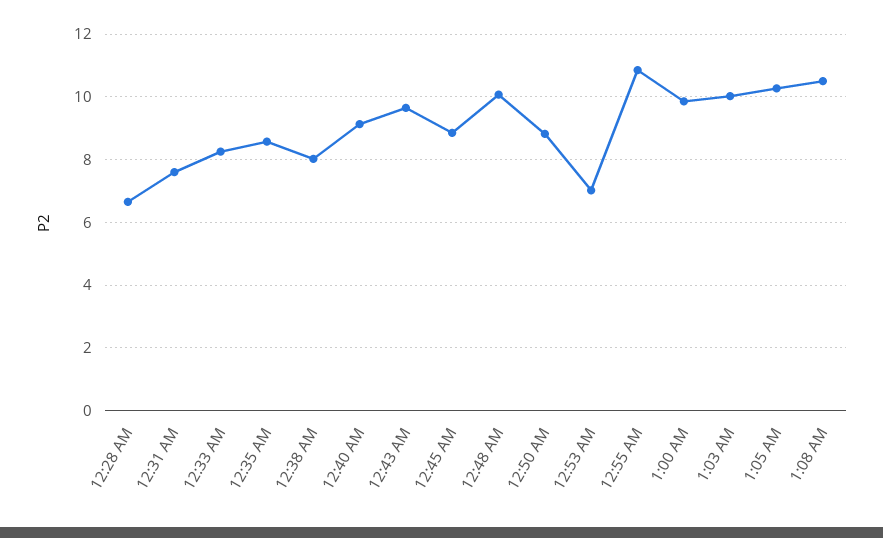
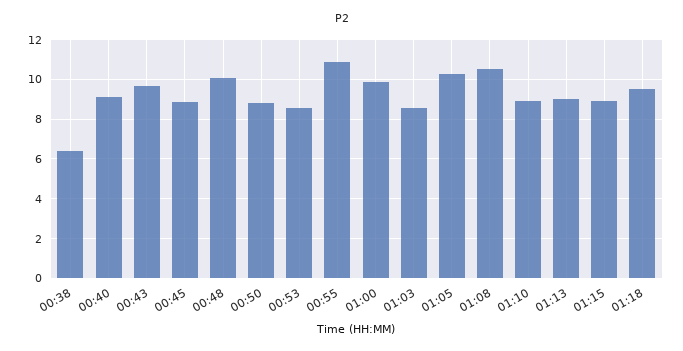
12:28 AM: 6.6 -> none
12:31 AM: 7.6 -> none
12:33 AM: 8.2 -> none
12:35 AM: 8.6 -> none
12:38 AM: 8 -> 6.5
12:53 AM: 7 -> 8.5
1:03 AM: 10 -> 8.5
01:10: none -> 9
01:13: none -> 9
01:15: none -> 9
01:18: none -> 9.5

